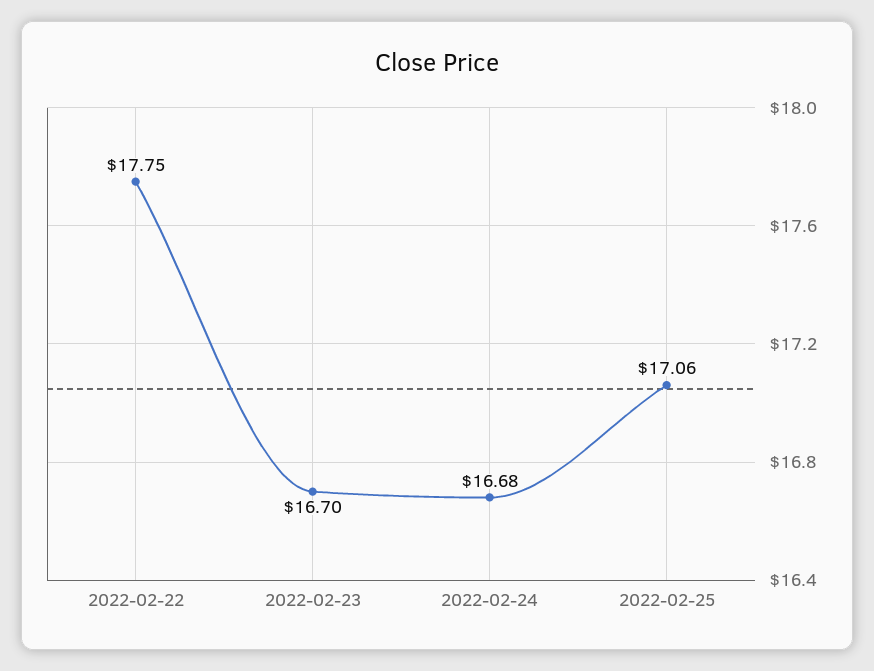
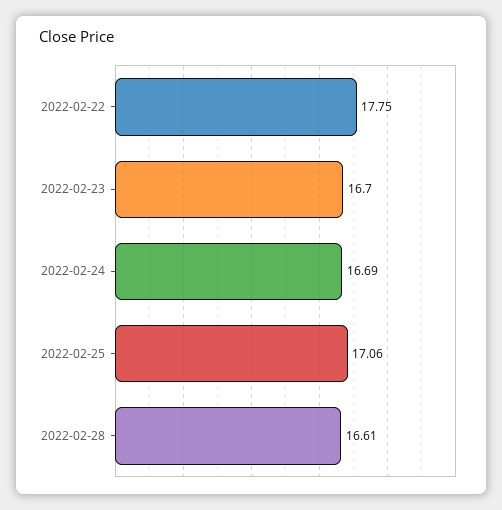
2022-02-24: 16.68 -> 16.69
2022-02-28: none -> 16.61

